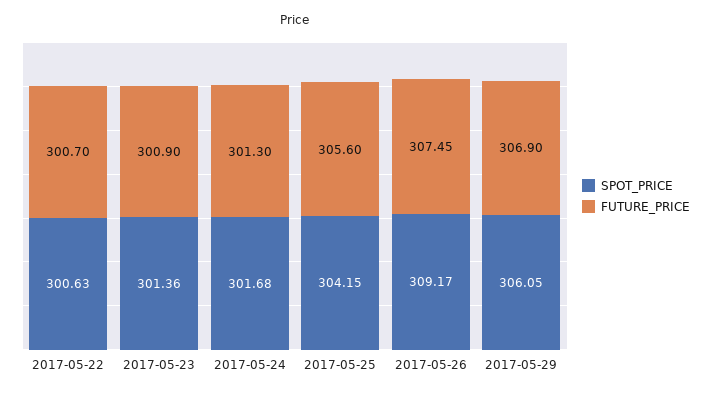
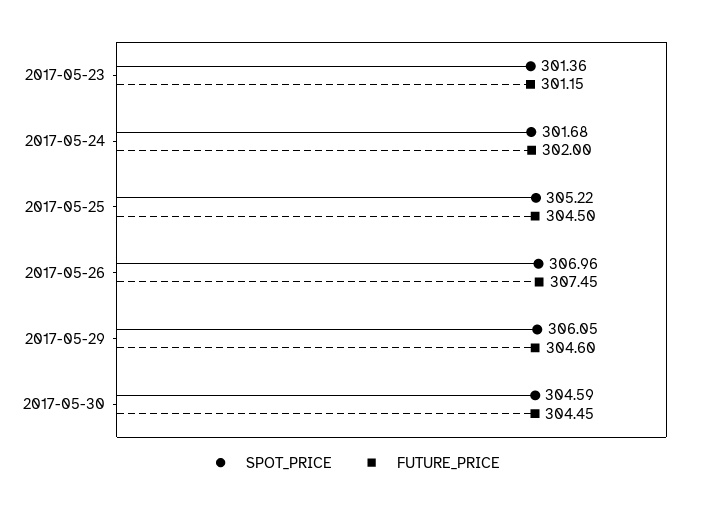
SPOT_PRICE, 2017-05-22: 300.63 -> none
FUTURE_PRICE, 2017-05-22: 300.7 -> none
FUTURE_PRICE, 2017-05-23: 300.9 -> 301.15
FUTURE_PRICE, 2017-05-24: 301.3 -> 302
SPOT_PRICE, 2017-05-25: 304.15 -> 305.22
FUTURE_PRICE, 2017-05-25: 305.6 -> 304.5
SPOT_PRICE, 2017-05-26: 309.17 -> 306.96
FUTURE_PRICE, 2017-05-29: 306.9 -> 304.6
SPOT_PRICE, 2017-05-30: none -> 304.59
FUTURE_PRICE, 2017-05-30: none -> 304.45

